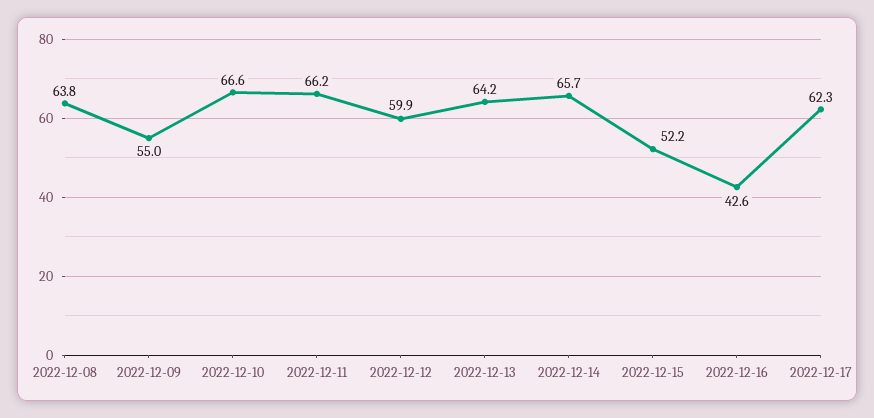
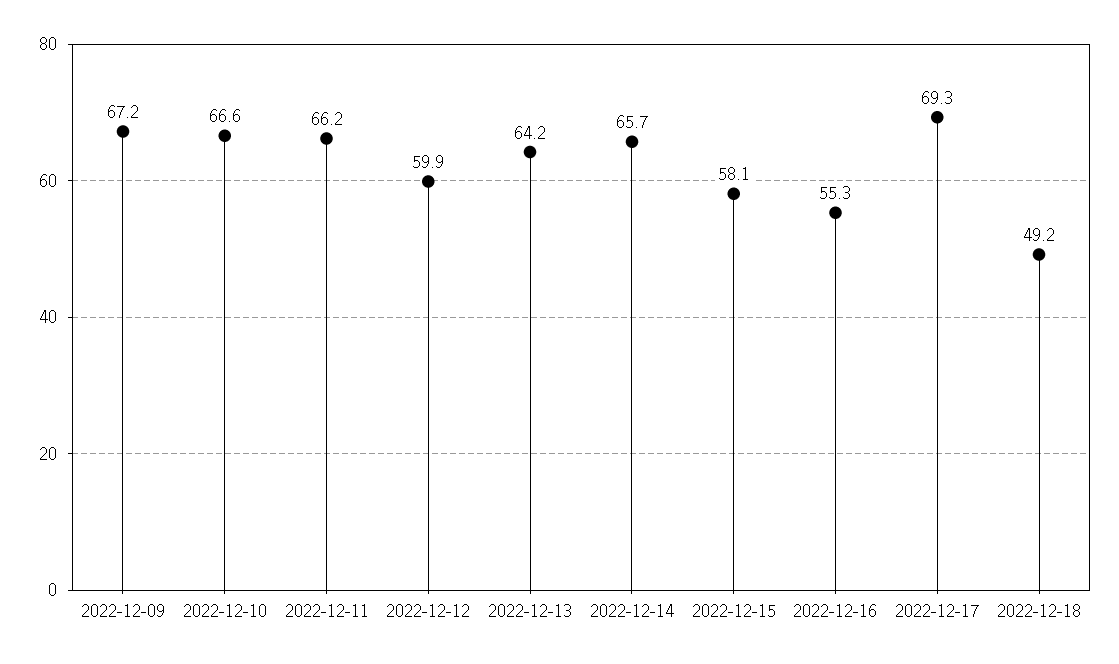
2022-12-08: 63.8 -> none
2022-12-09: 55 -> 67.2
2022-12-15: 52.2 -> 58.1
2022-12-16: 42.6 -> 55.3
2022-12-17: 62.3 -> 69.3
2022-12-18: none -> 49.2

